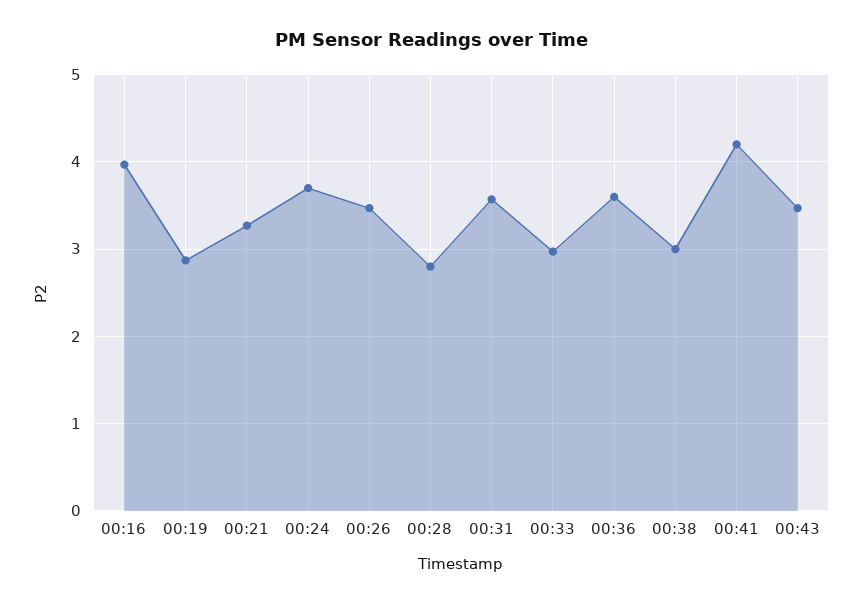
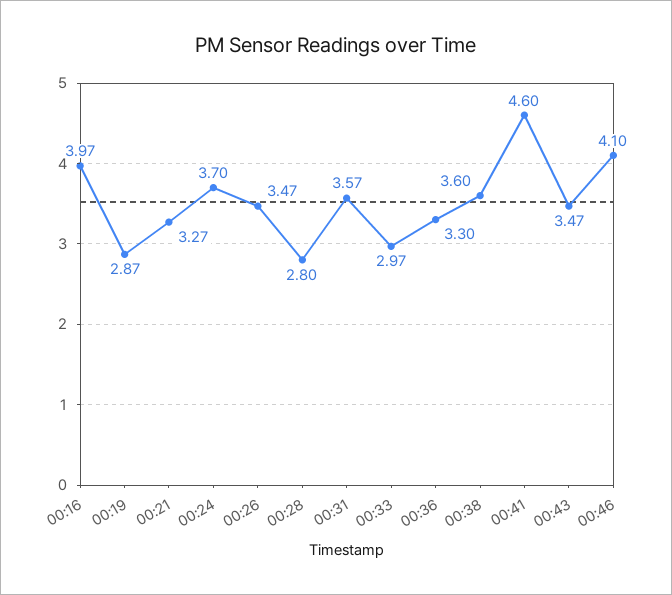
00:36: 3.6 -> 3.3
00:38: 3 -> 3.6
00:41: 4.2 -> 4.6
00:46: none -> 4.1

